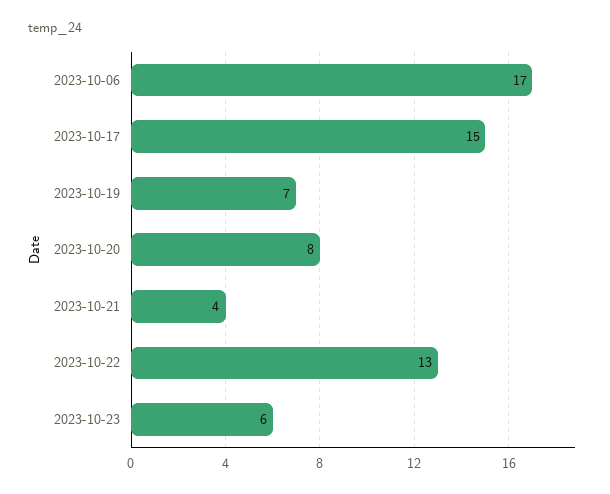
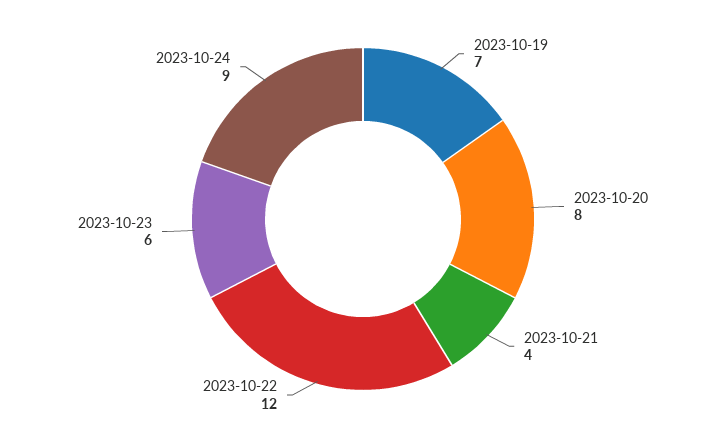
2023-10-06: 17 -> none
2023-10-17: 15 -> none
2023-10-22: 13 -> 12
2023-10-24: none -> 9

